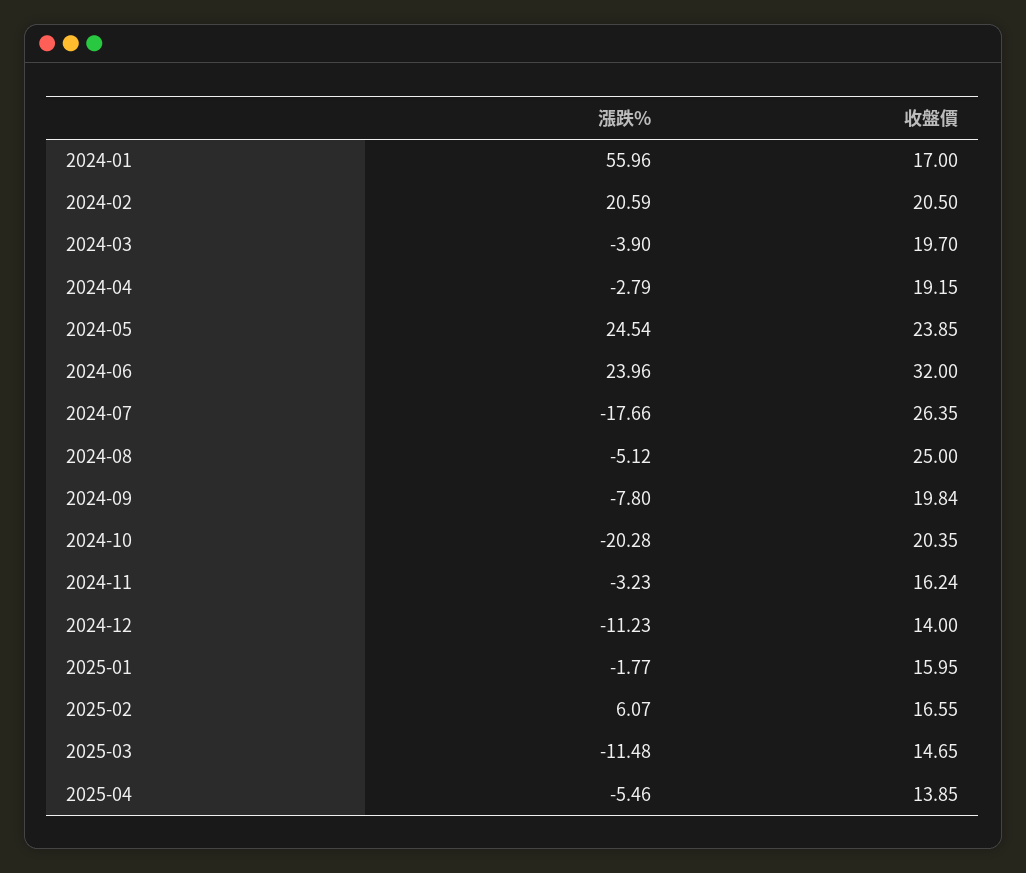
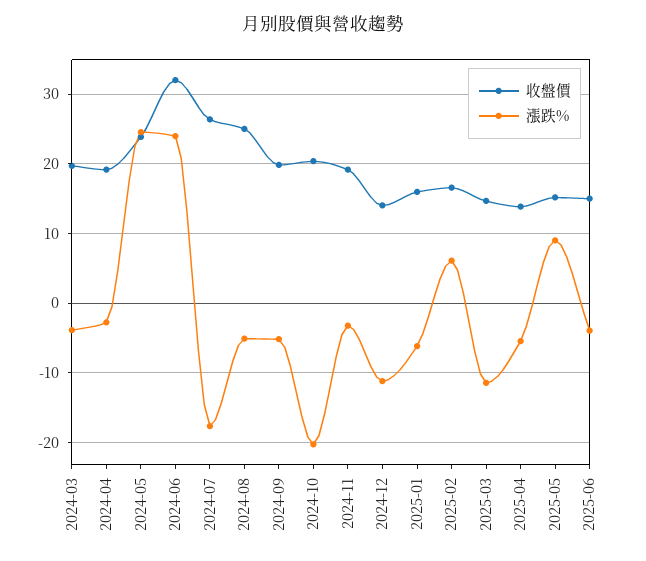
漲跌%, 2024-01: 55.96 -> none
收盤價, 2024-01: 17 -> none
漲跌%, 2024-02: 20.59 -> none
收盤價, 2024-02: 20.5 -> none
漲跌%, 2024-09: -7.8 -> -5
收盤價, 2024-11: 16.24 -> 19
漲跌%, 2025-01: -1.77 -> -6
收盤價, 2025-05: none -> 15
漲跌%, 2025-05: none -> 9
收盤價, 2025-06: none -> 15
漲跌%, 2025-06: none -> -4

